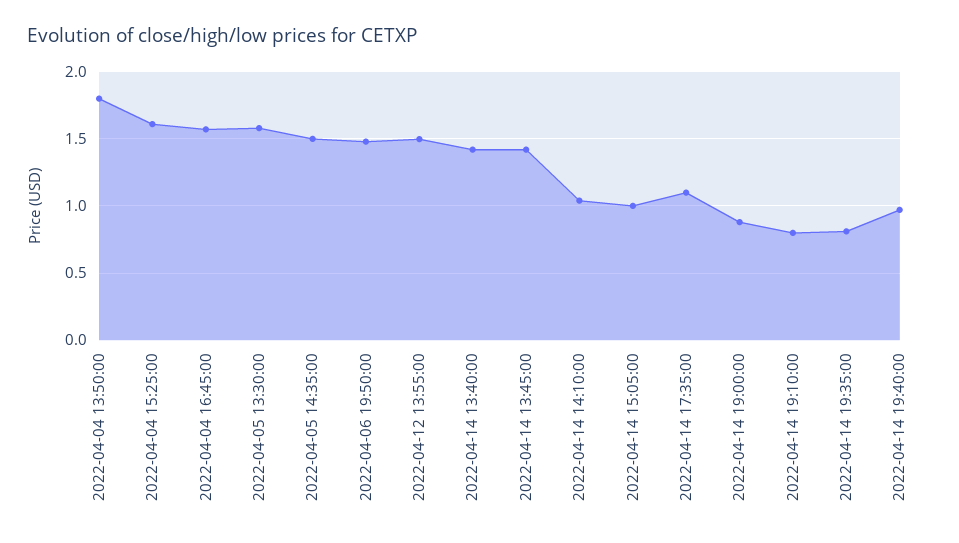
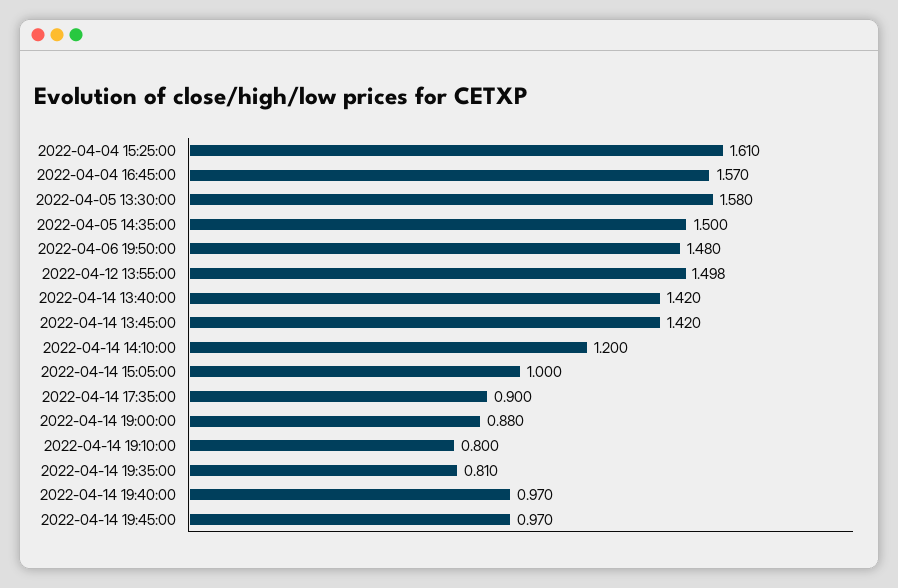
2022-04-04 13:50:00: 1.8 -> none
2022-04-14 14:10:00: 1.05 -> 1.2
2022-04-14 17:35:00: 1.1 -> 0.9
2022-04-14 19:45:00: none -> 0.97

